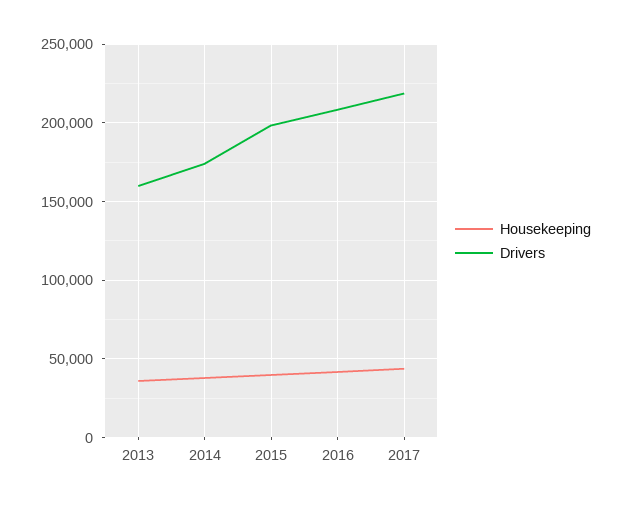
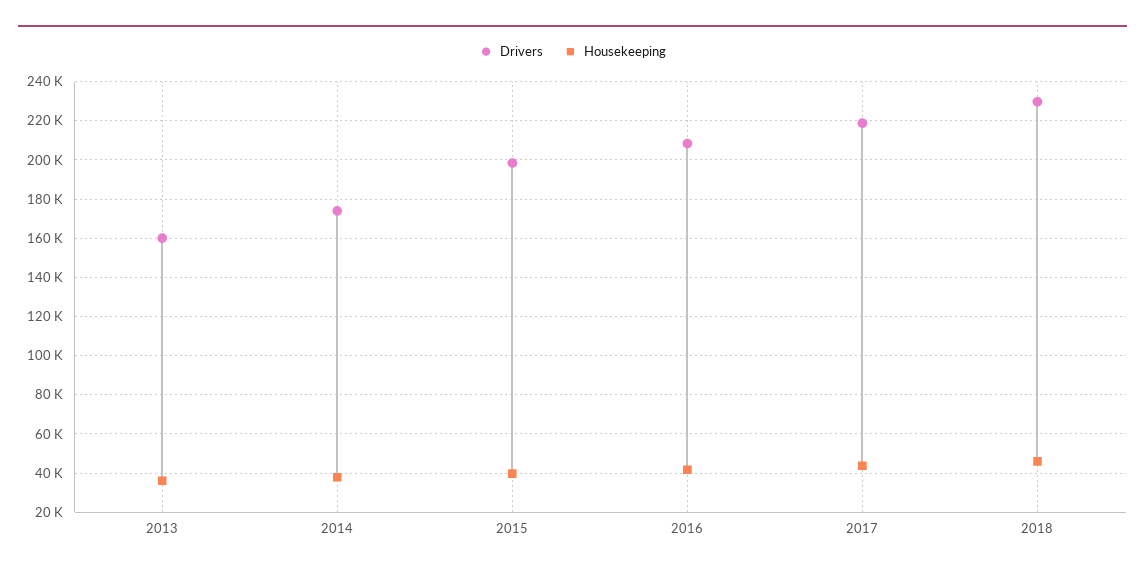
Drivers, 2018: none -> 230000
Housekeeping, 2018: none -> 45000

